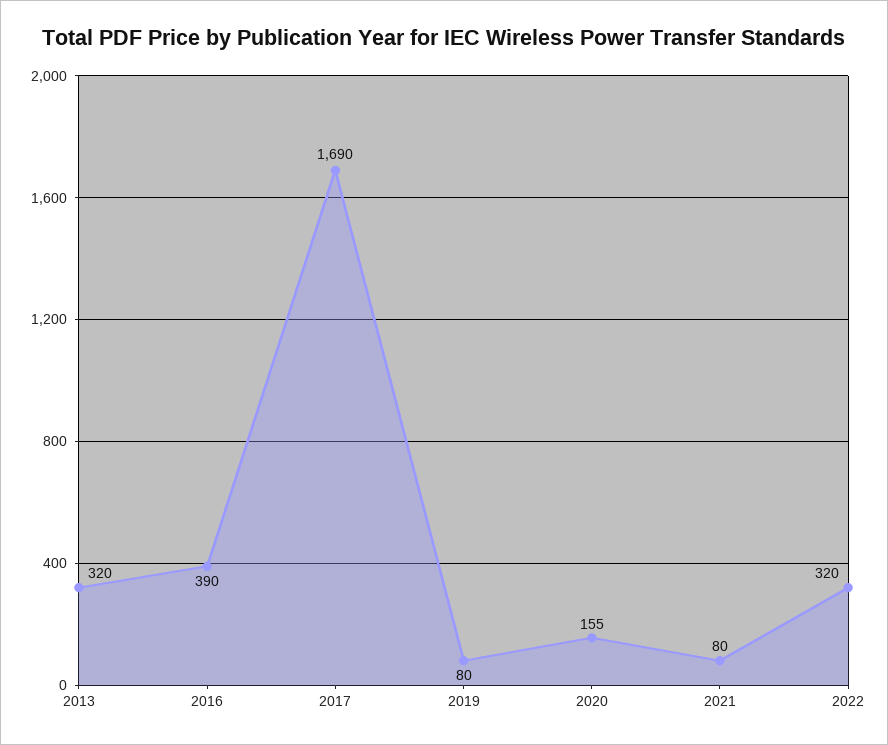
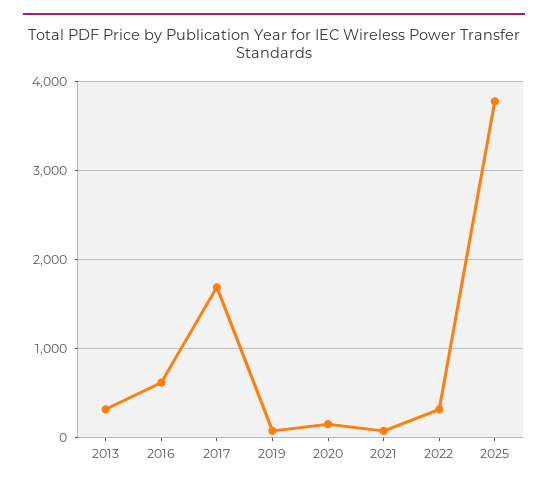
2016: 390 -> 600
2025: none -> 3800

